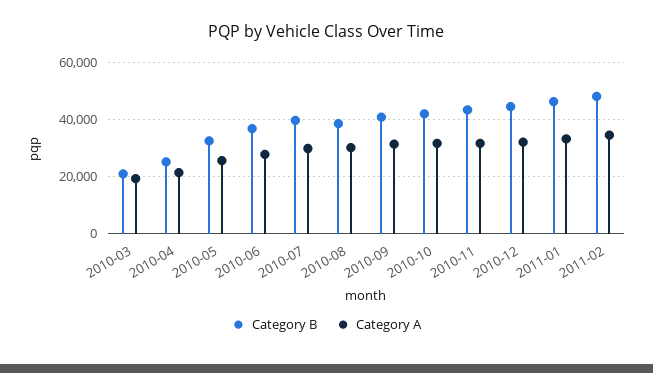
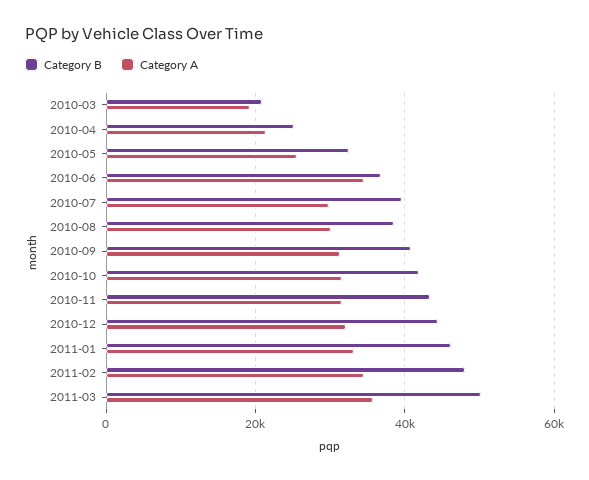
Category A, 2010-06: 27500 -> 34000
Category B, 2011-03: none -> 50000
Category A, 2011-03: none -> 36000

